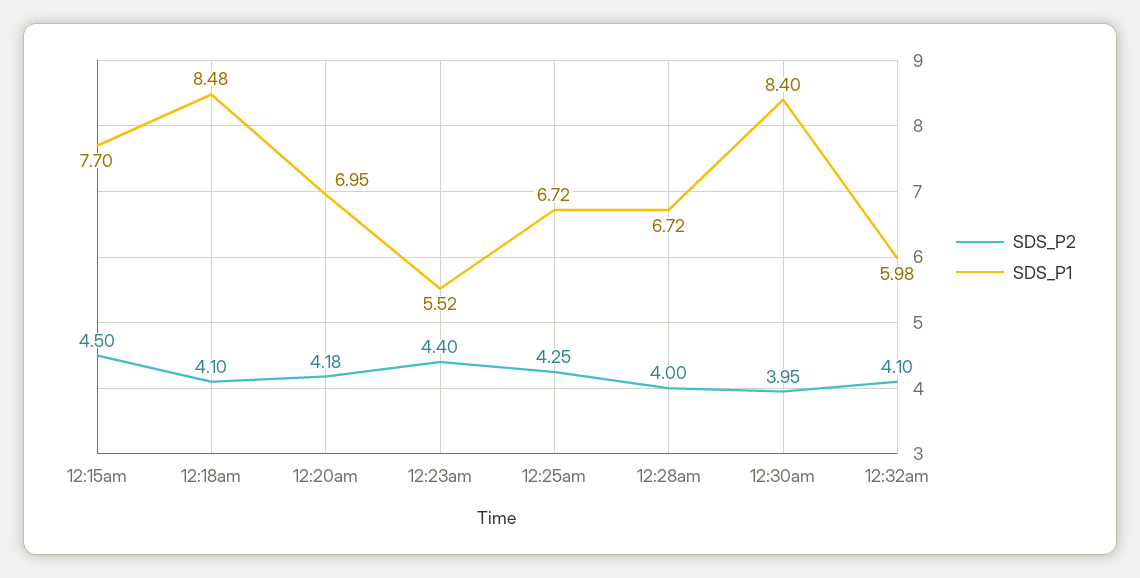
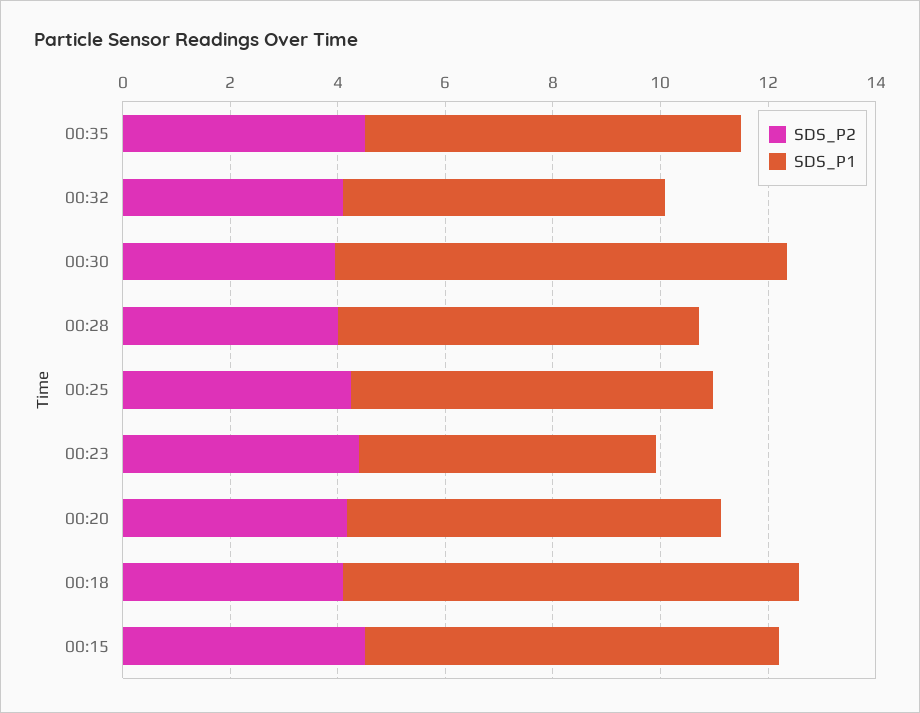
SDS_P2, 00:35: none -> 4.5
SDS_P1, 00:35: none -> 7

